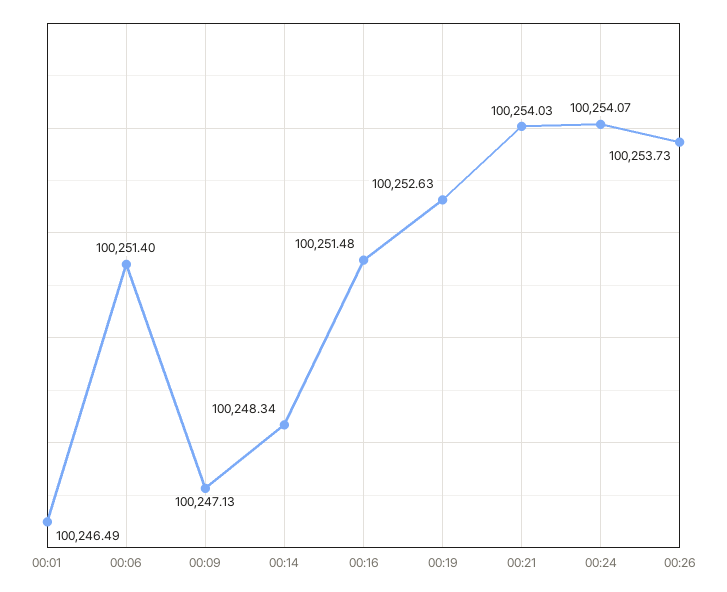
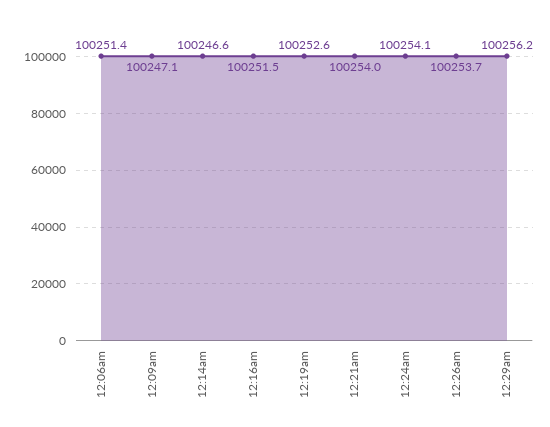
00:01: 100246.49 -> none
00:14: 100248.34 -> 100246.6
12:29am: none -> 100256.2

